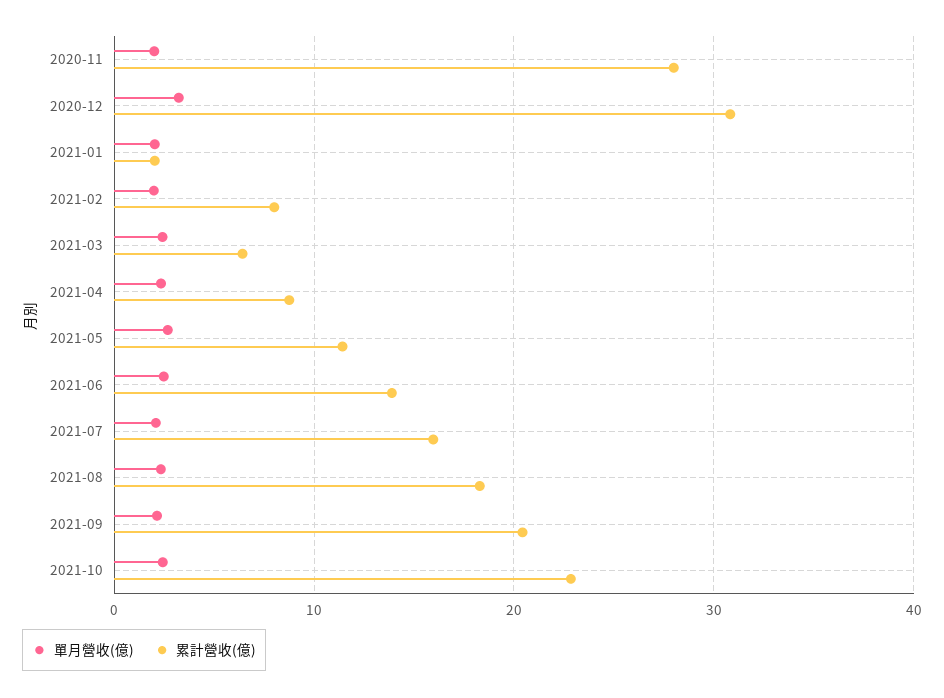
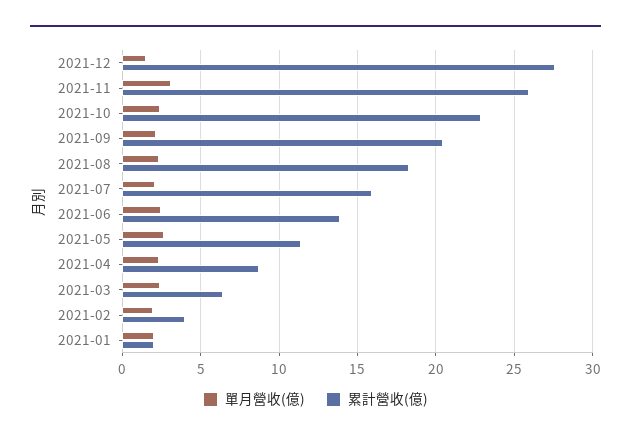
單月營收(億), 2020-11: 2 -> none
累計營收(億), 2020-11: 28 -> none
單月營收(億), 2020-12: 3 -> none
累計營收(億), 2020-12: 31 -> none
累計營收(億), 2021-02: 8 -> 4
單月營收(億), 2021-12: none -> 1.5
累計營收(億), 2021-12: none -> 27.5
單月營收(億), 2021-11: none -> 3
累計營收(億), 2021-11: none -> 26

